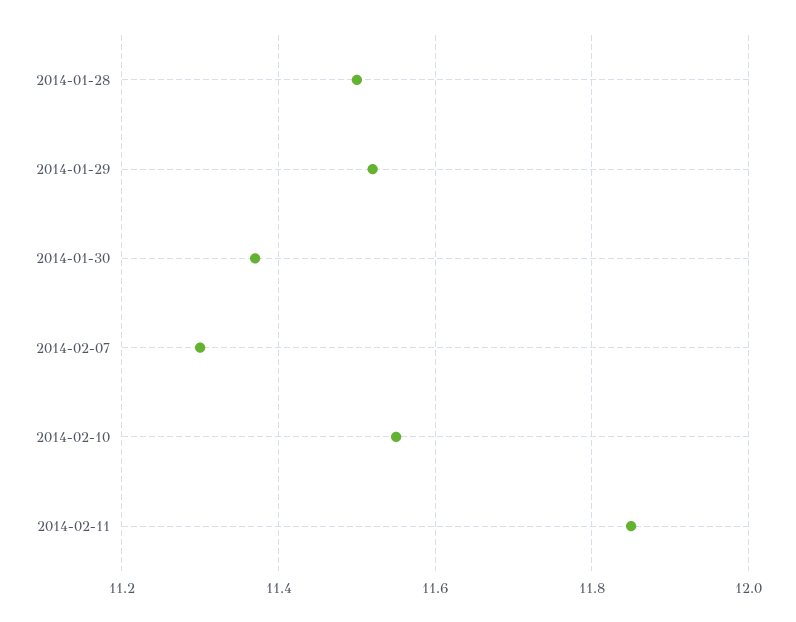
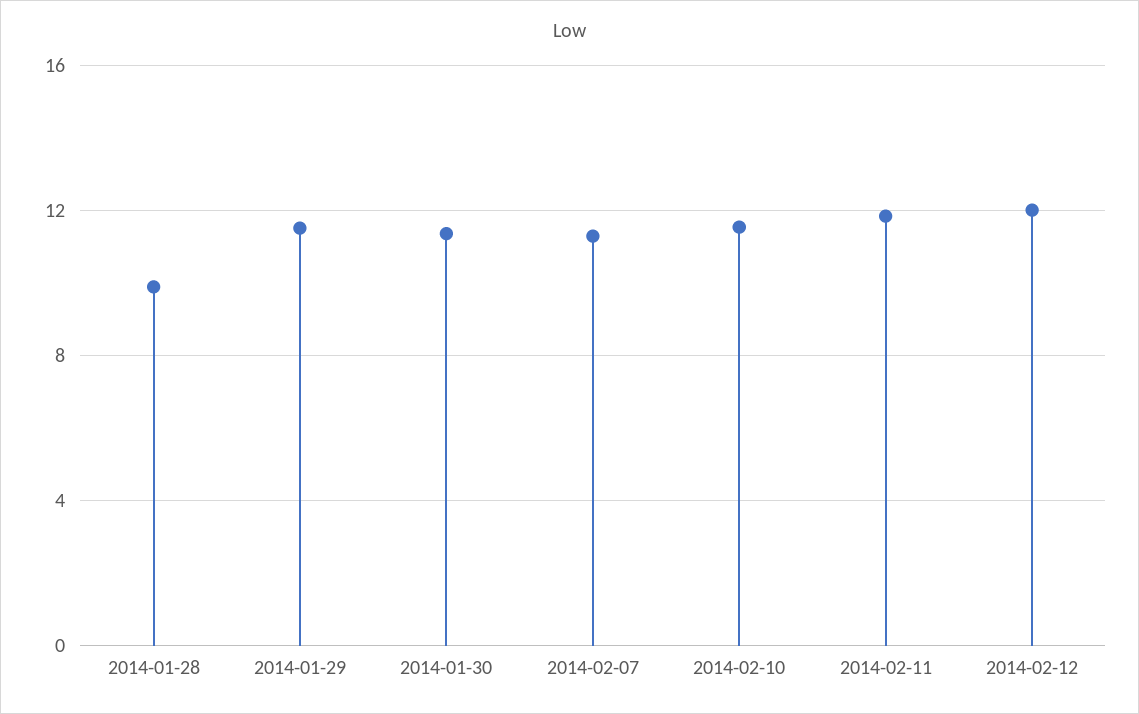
2014-01-28: 11.5 -> 10
2014-02-12: none -> 12

